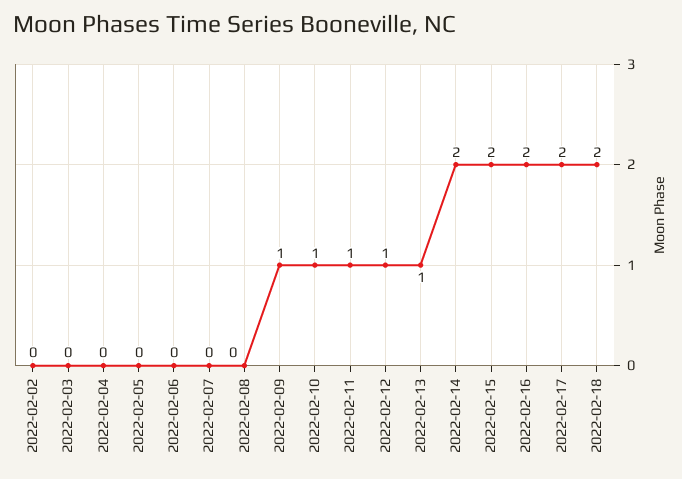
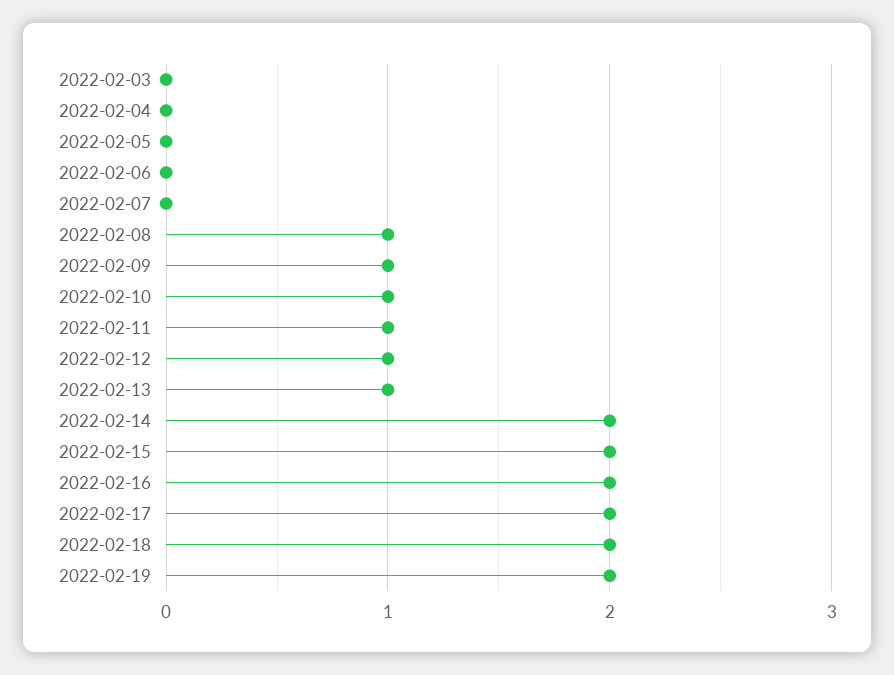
2022-02-02: 0 -> none
2022-02-08: 0 -> 1
2022-02-19: none -> 2

